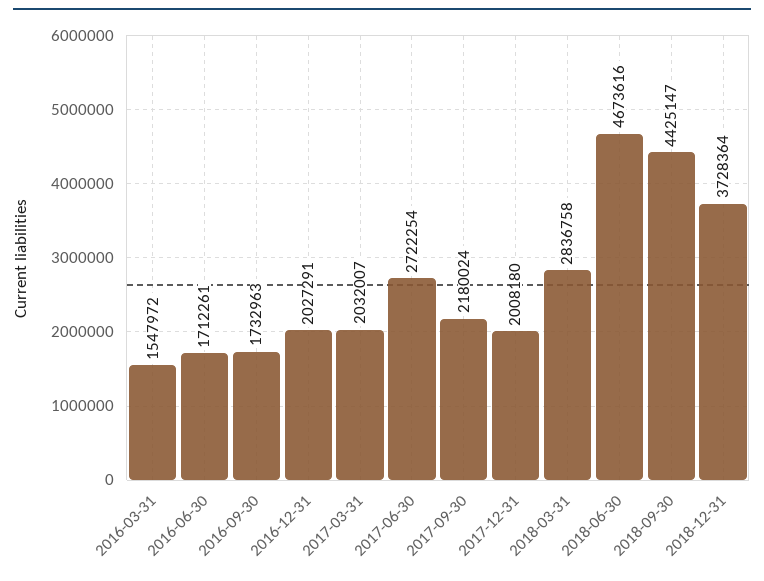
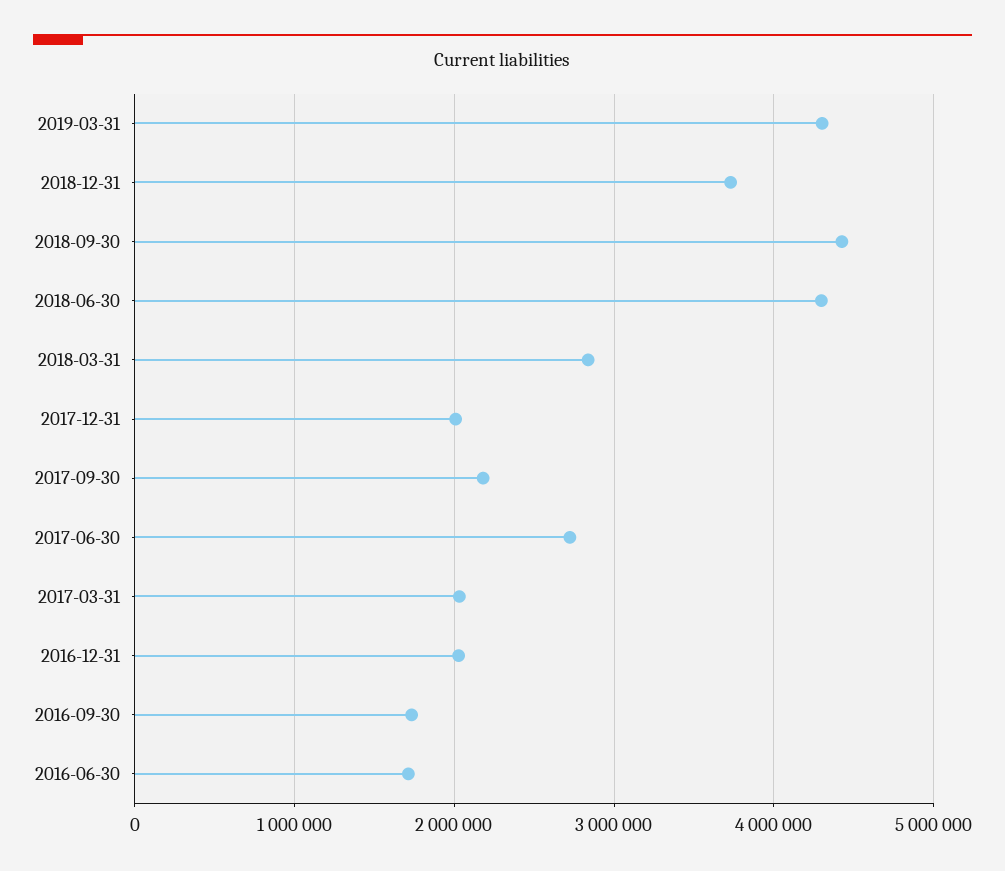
2016-03-31: 1547972 -> none
2018-06-30: 4673616 -> 4300000
2019-03-31: none -> 4300000

